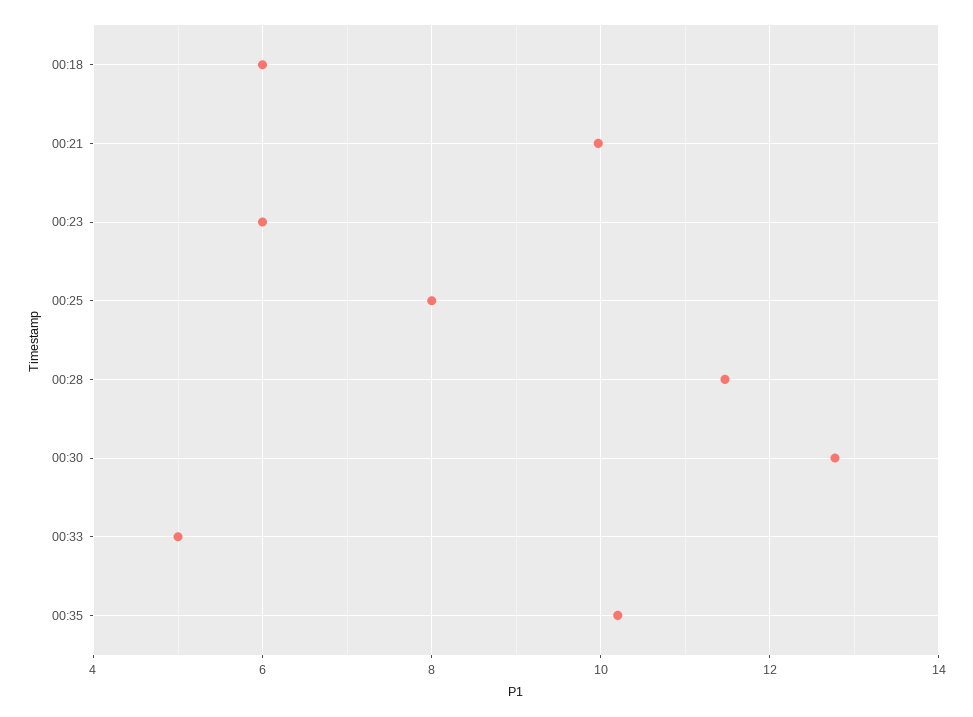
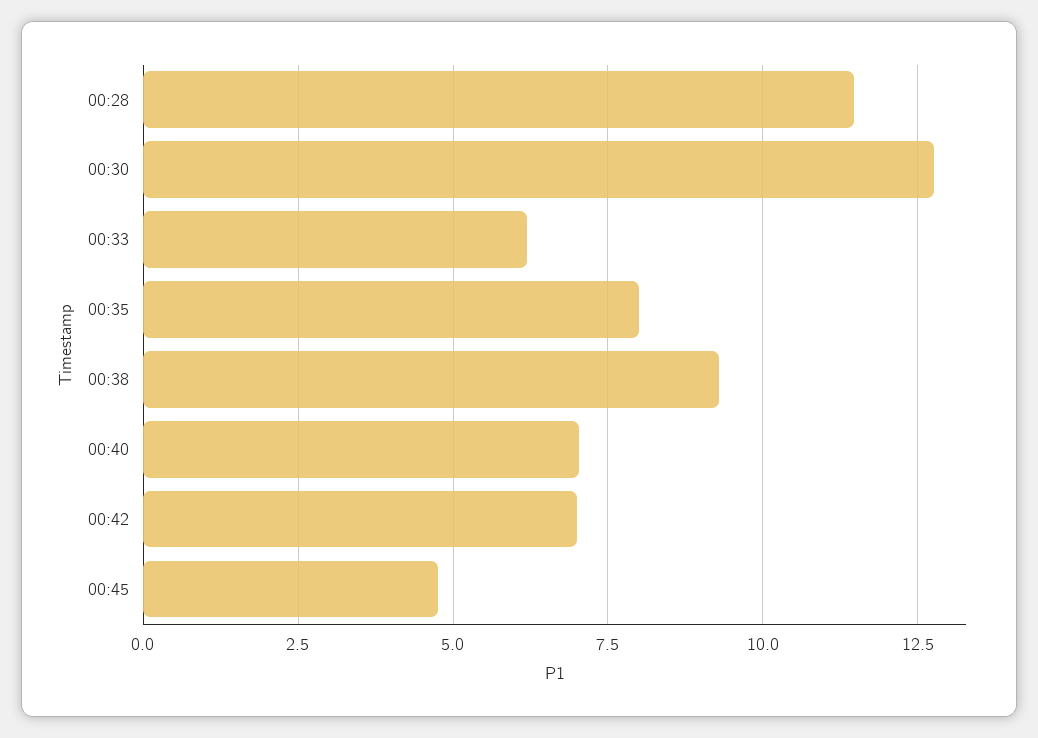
00:18: 6 -> none
00:21: 10 -> none
00:23: 6 -> none
00:25: 8 -> none
00:33: 5 -> 6.25
00:35: 10.2 -> 8
00:38: none -> 9.25
00:40: none -> 7
00:42: none -> 7
00:45: none -> 4.75

